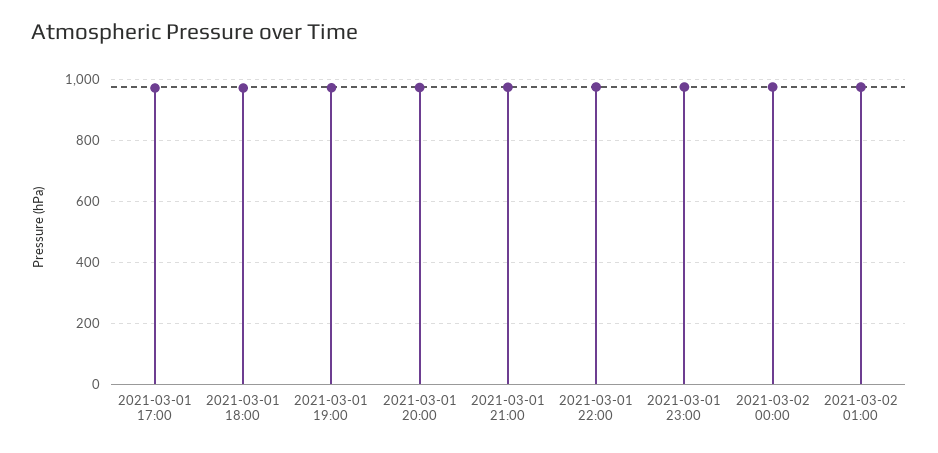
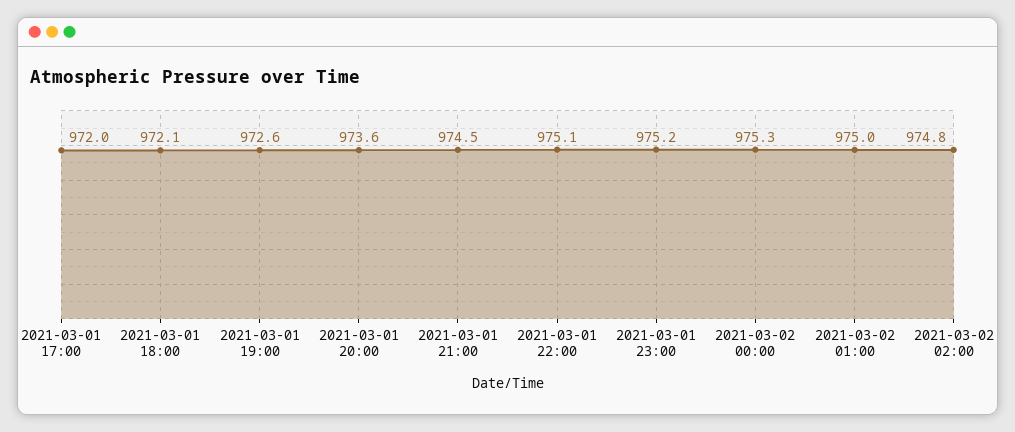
2021-03-02 02:00: none -> 974.8

